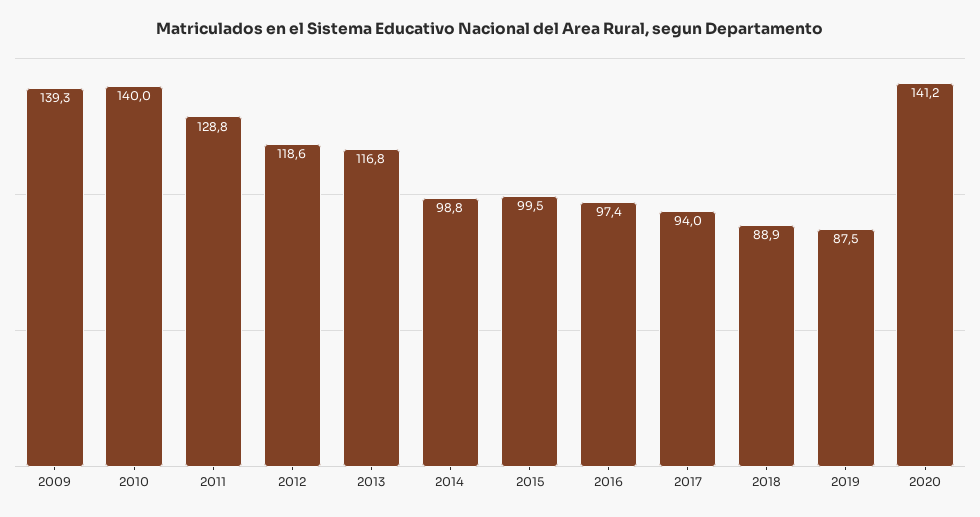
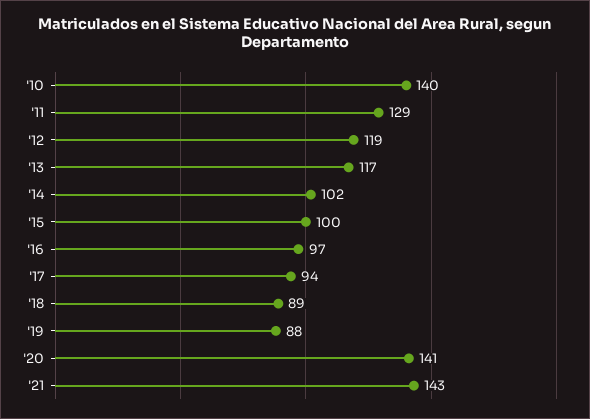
2009: 139.3 -> none
2014: 98.8 -> 102
'21: none -> 143

